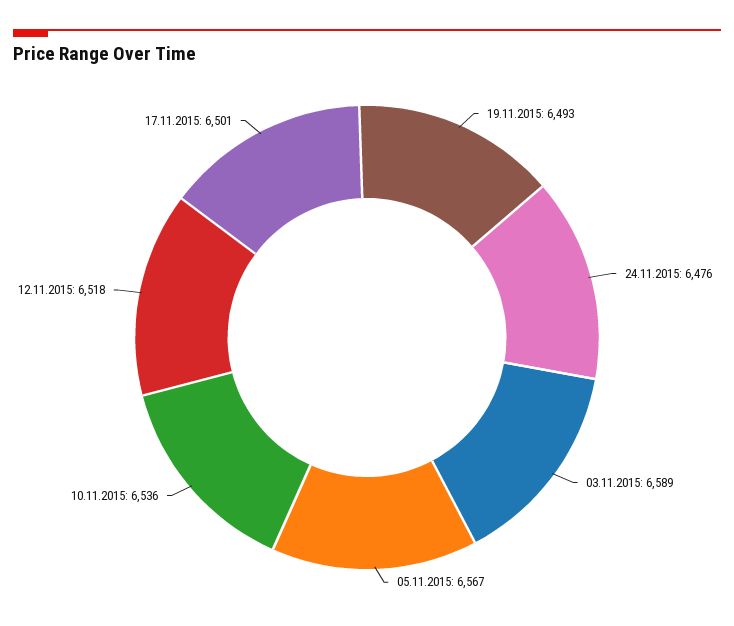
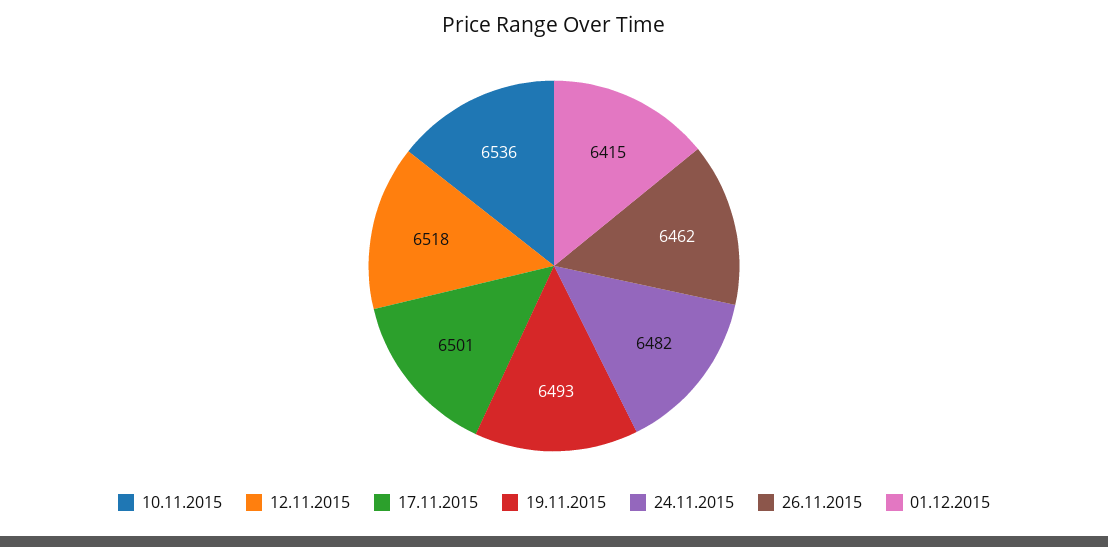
24.11.2015: 6476 -> 6482
03.11.2015: 6589 -> none
05.11.2015: 6567 -> none
26.11.2015: none -> 6462
01.12.2015: none -> 6415

